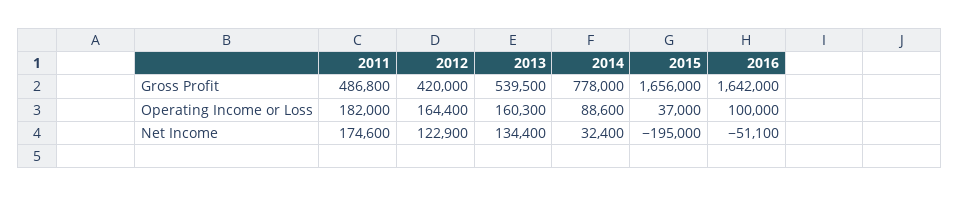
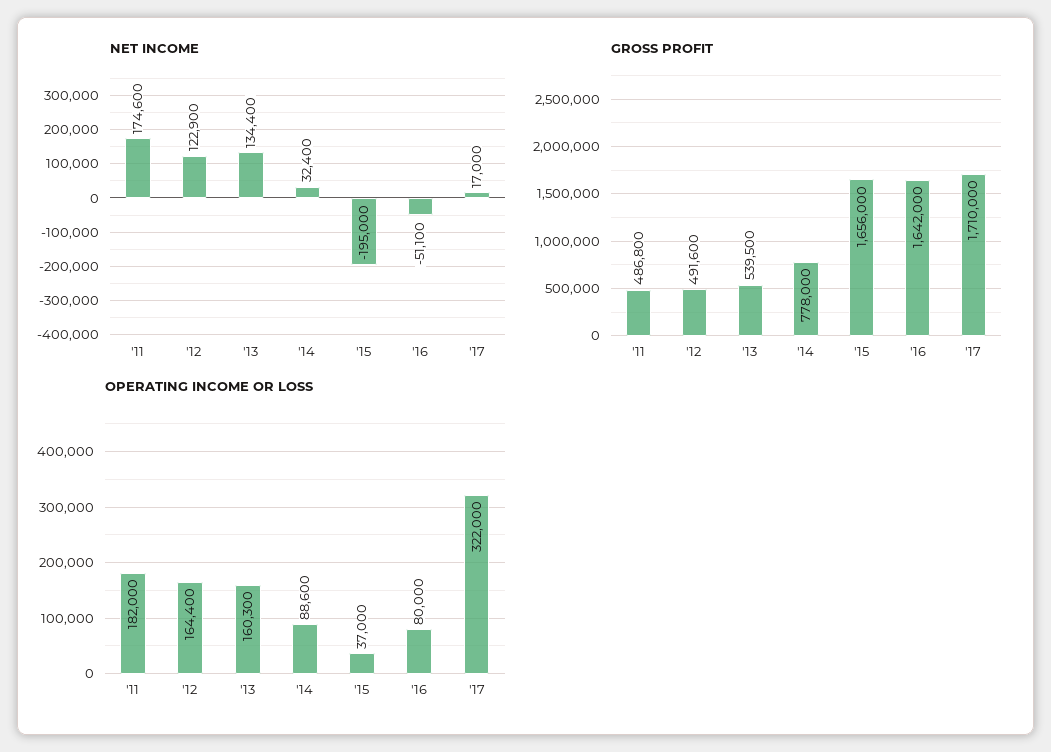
Gross Profit, 2012: 420000 -> 491600
Operating Income or Loss, 2016: 100000 -> 80000
Net Income, '17: none -> 17000
Gross Profit, '17: none -> 1710000
Operating Income or Loss, '17: none -> 322000

